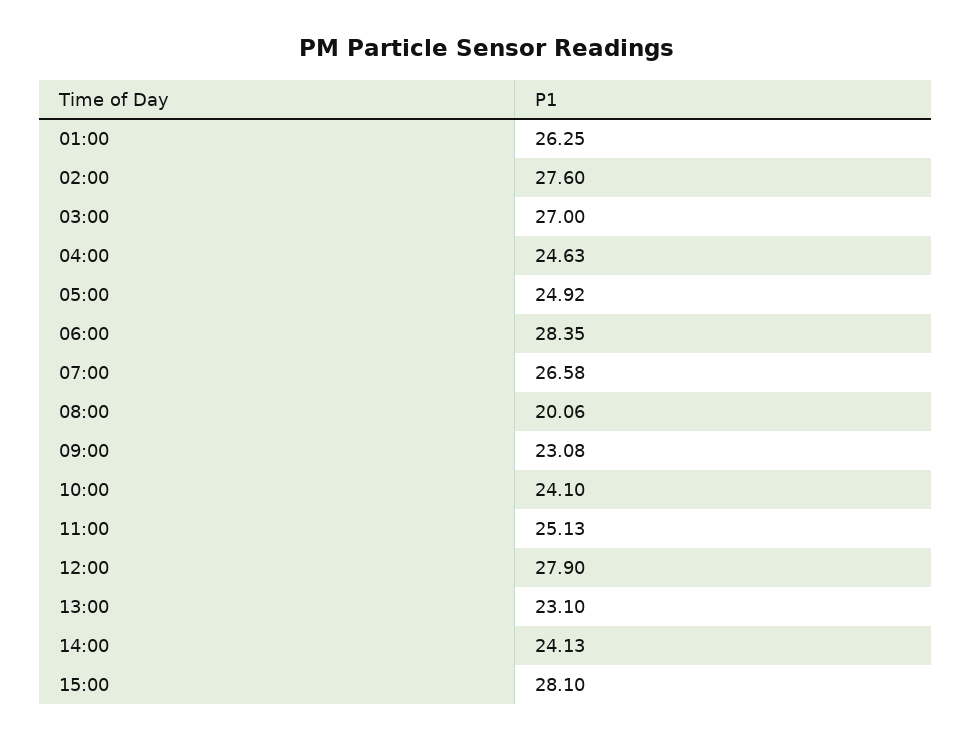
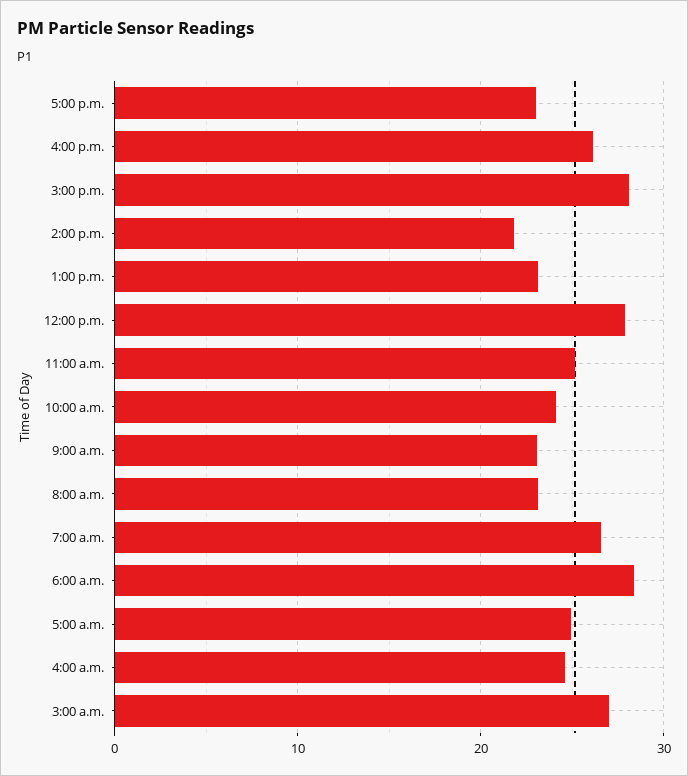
01:00: 26.25 -> none
02:00: 27.6 -> none
08:00: 20.06 -> 23
14:00: 24.13 -> 22
5:00 p.m.: none -> 23
4:00 p.m.: none -> 26

